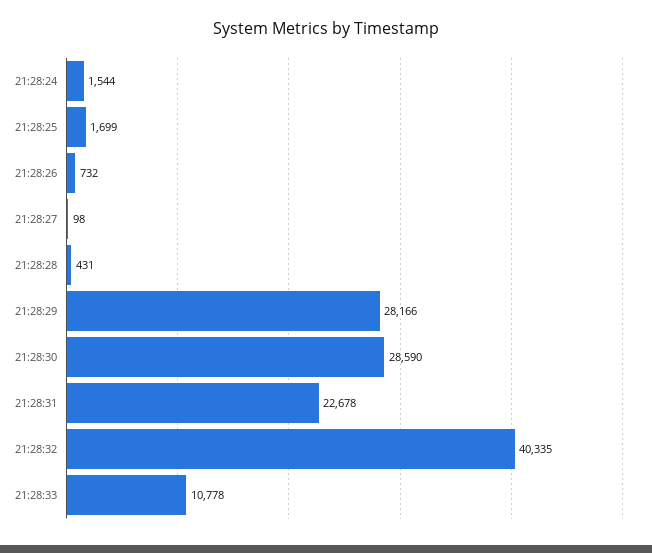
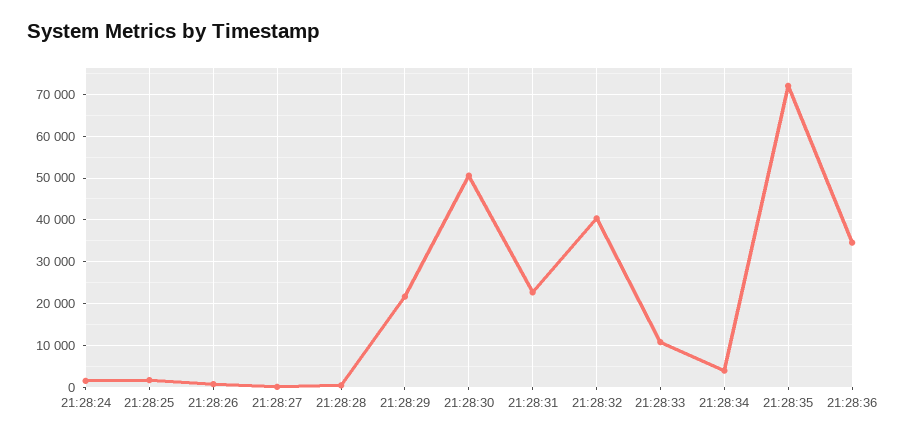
21:28:29: 28166 -> 22000
21:28:30: 28590 -> 50000
21:28:34: none -> 4000
21:28:35: none -> 72000
21:28:36: none -> 34000

